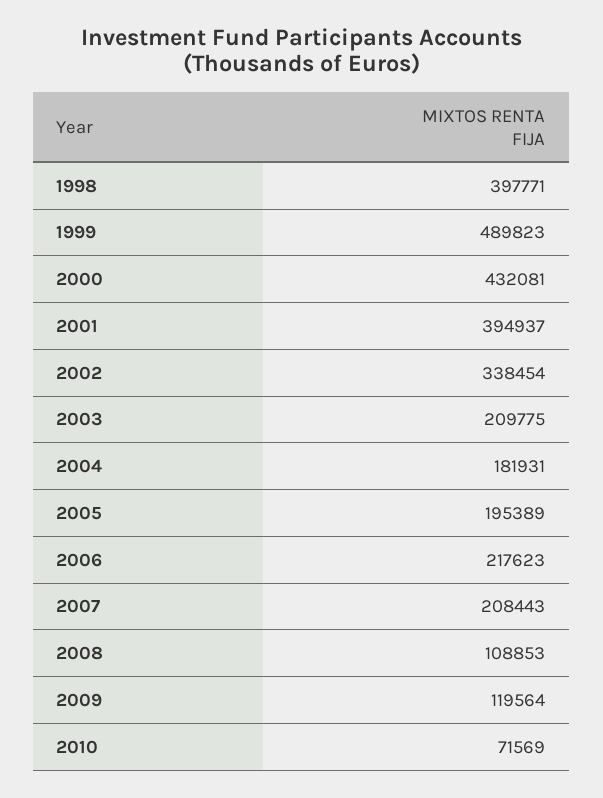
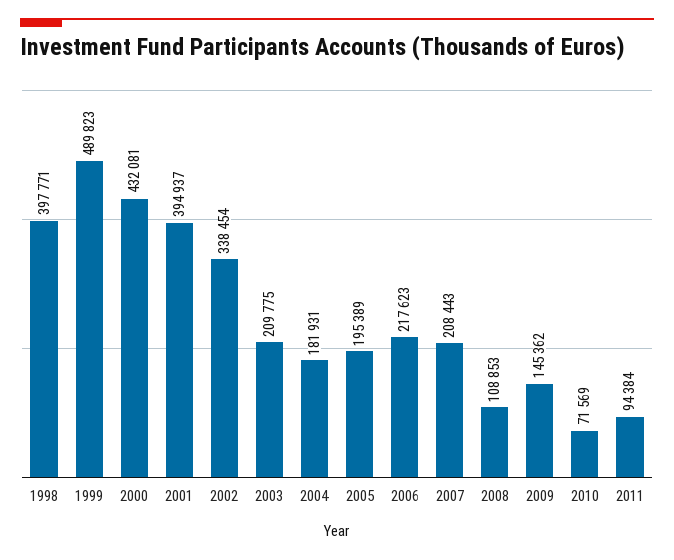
2009: 119564 -> 145362
2011: none -> 94384

